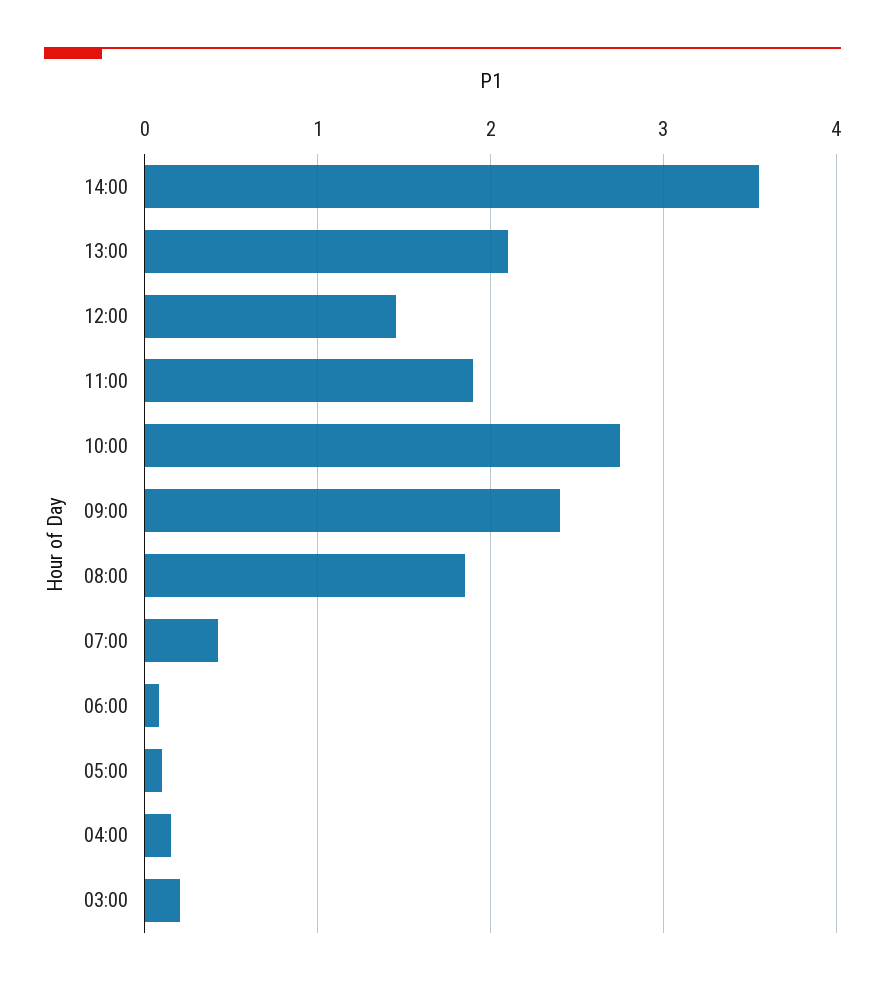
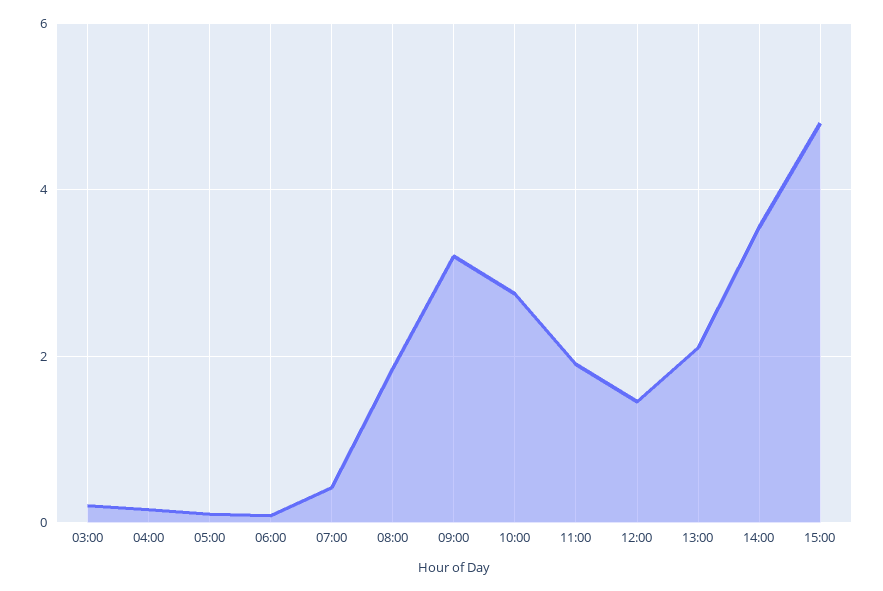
09:00: 2.4 -> 3.2
15:00: none -> 4.8

